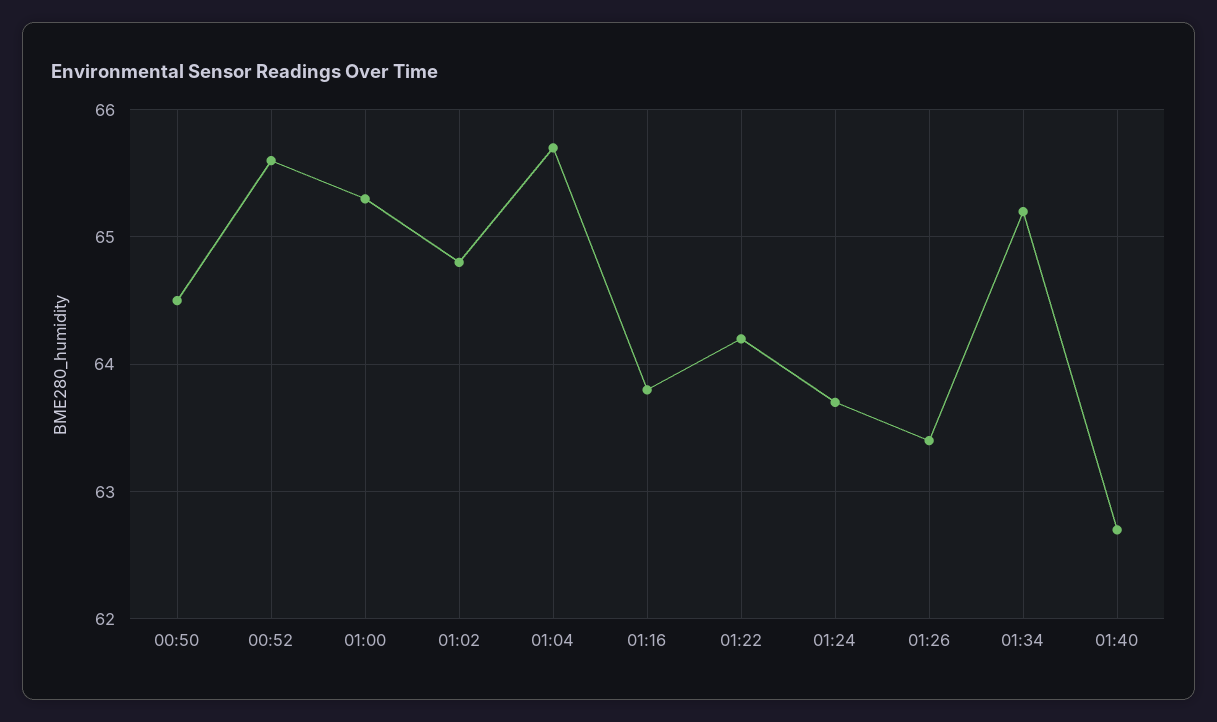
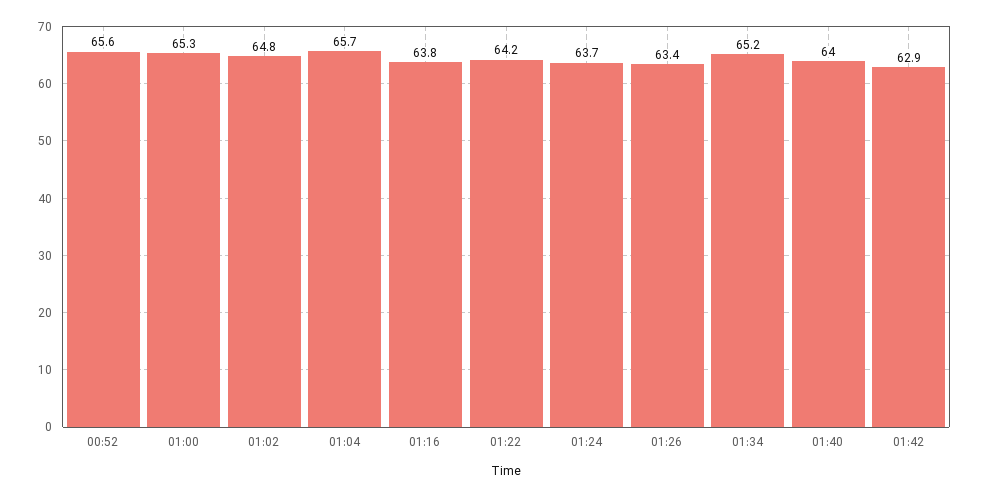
00:50: 64.5 -> none
01:40: 62.7 -> 64
01:42: none -> 62.9

